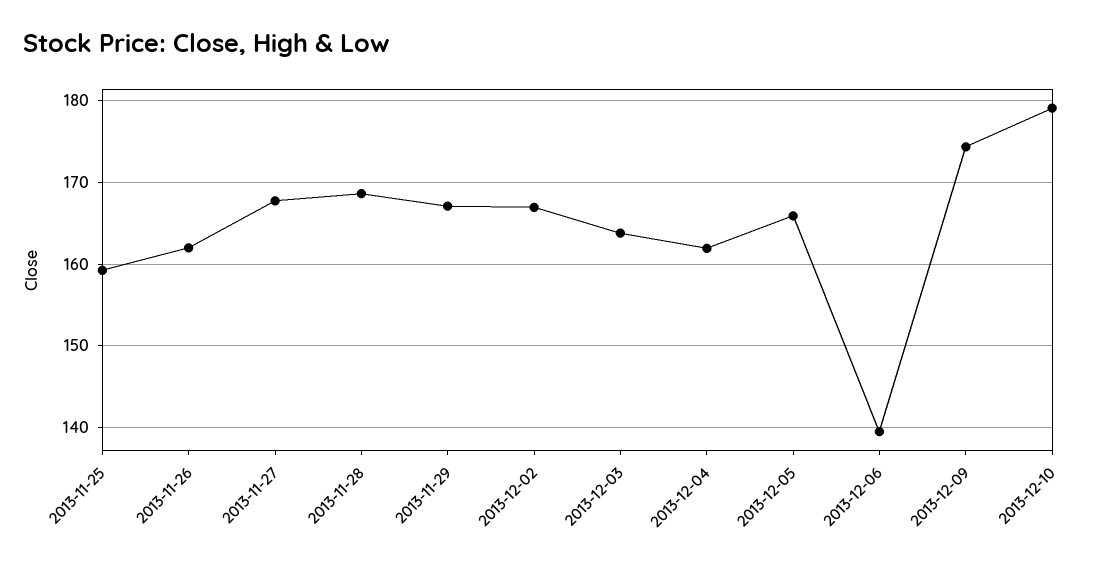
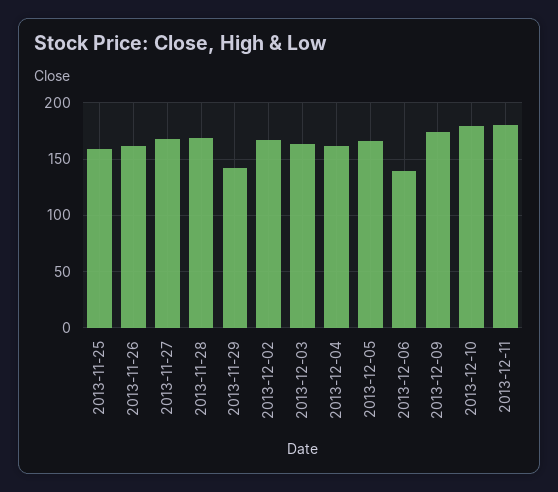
2013-11-29: 167 -> 140
2013-12-11: none -> 180

